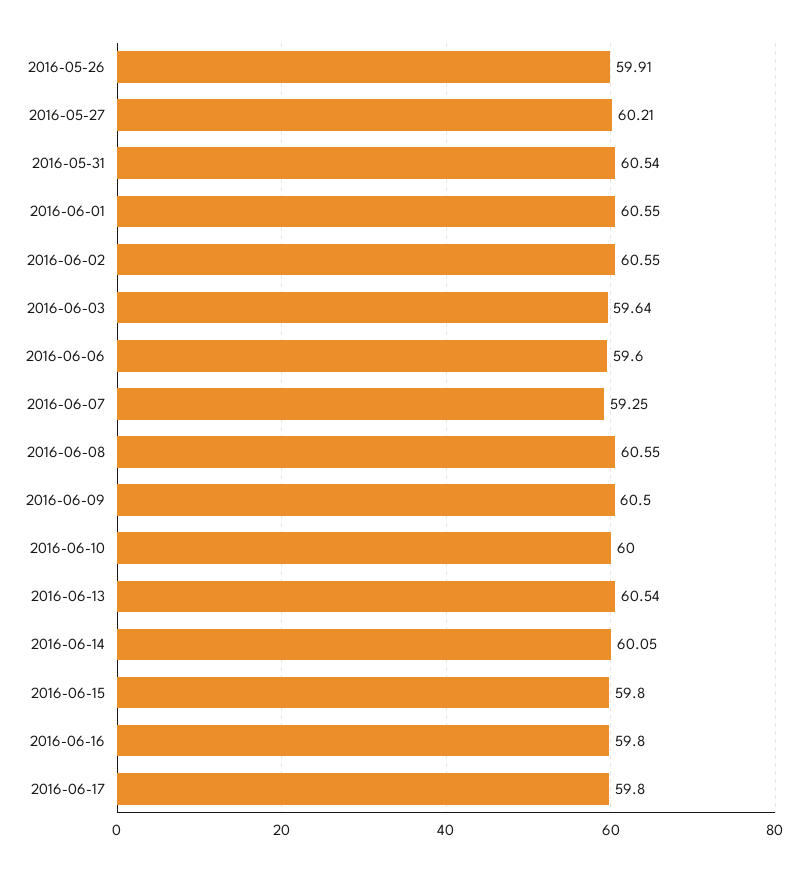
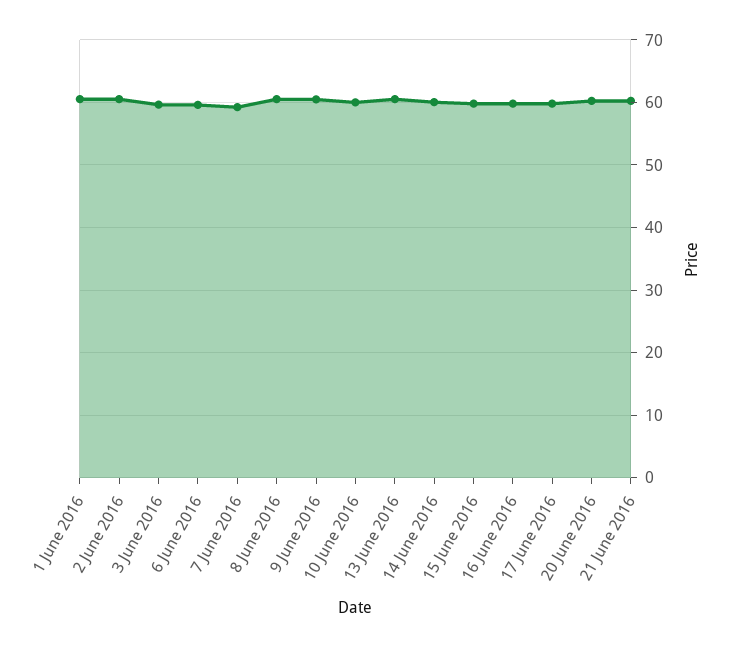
2016-05-26: 59.91 -> none
2016-05-27: 60.21 -> none
2016-05-31: 60.54 -> none
20 June 2016: none -> 60
21 June 2016: none -> 60

